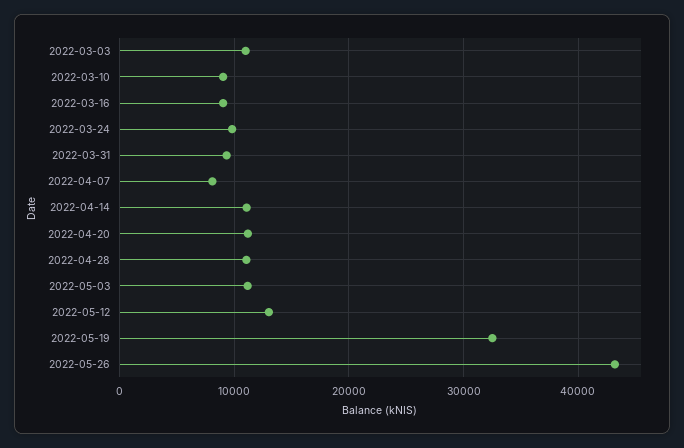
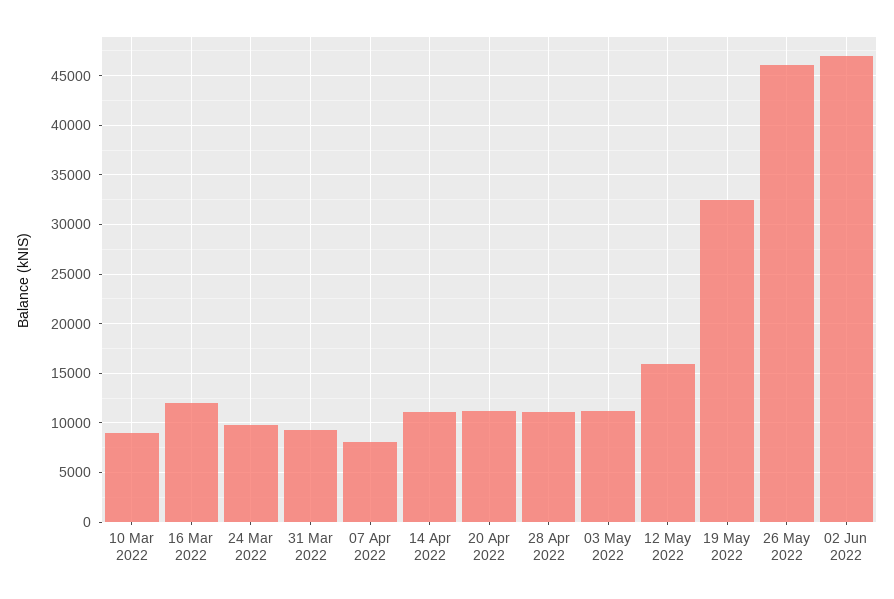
2022-03-03: 11000 -> none
2022-03-16: 9000 -> 12000
2022-05-12: 13000 -> 16000
2022-05-26: 43000 -> 46000
02 Jun 2022: none -> 47000

